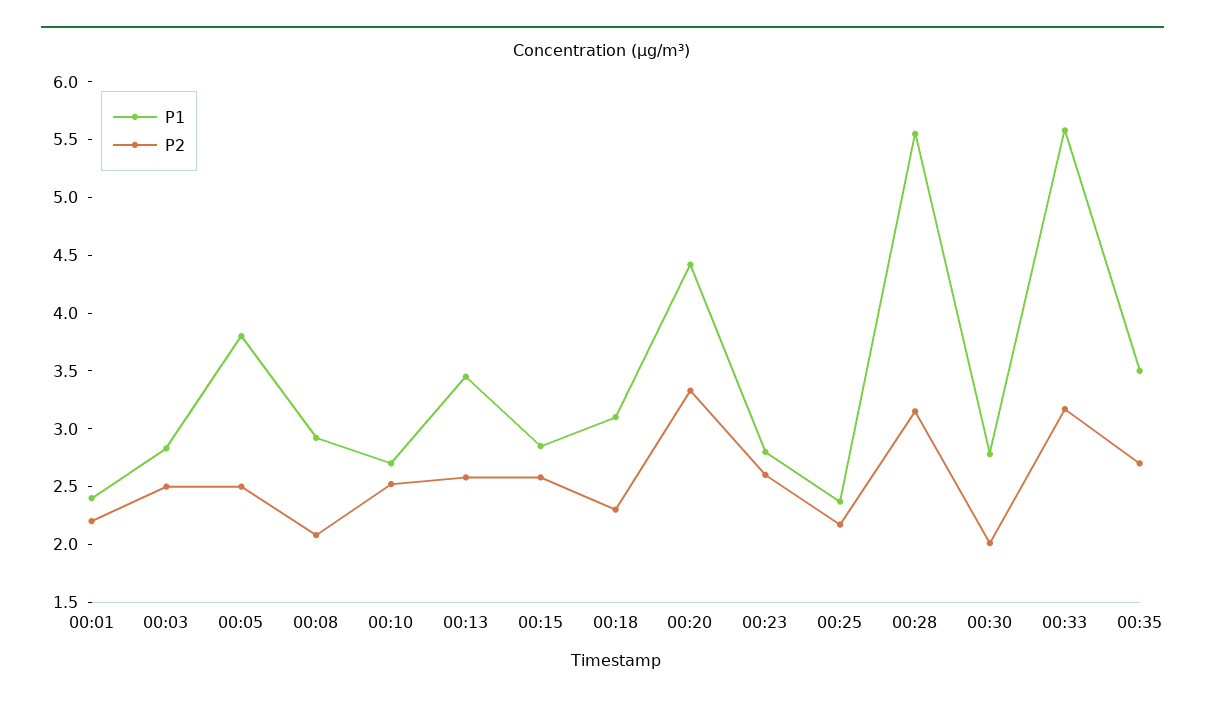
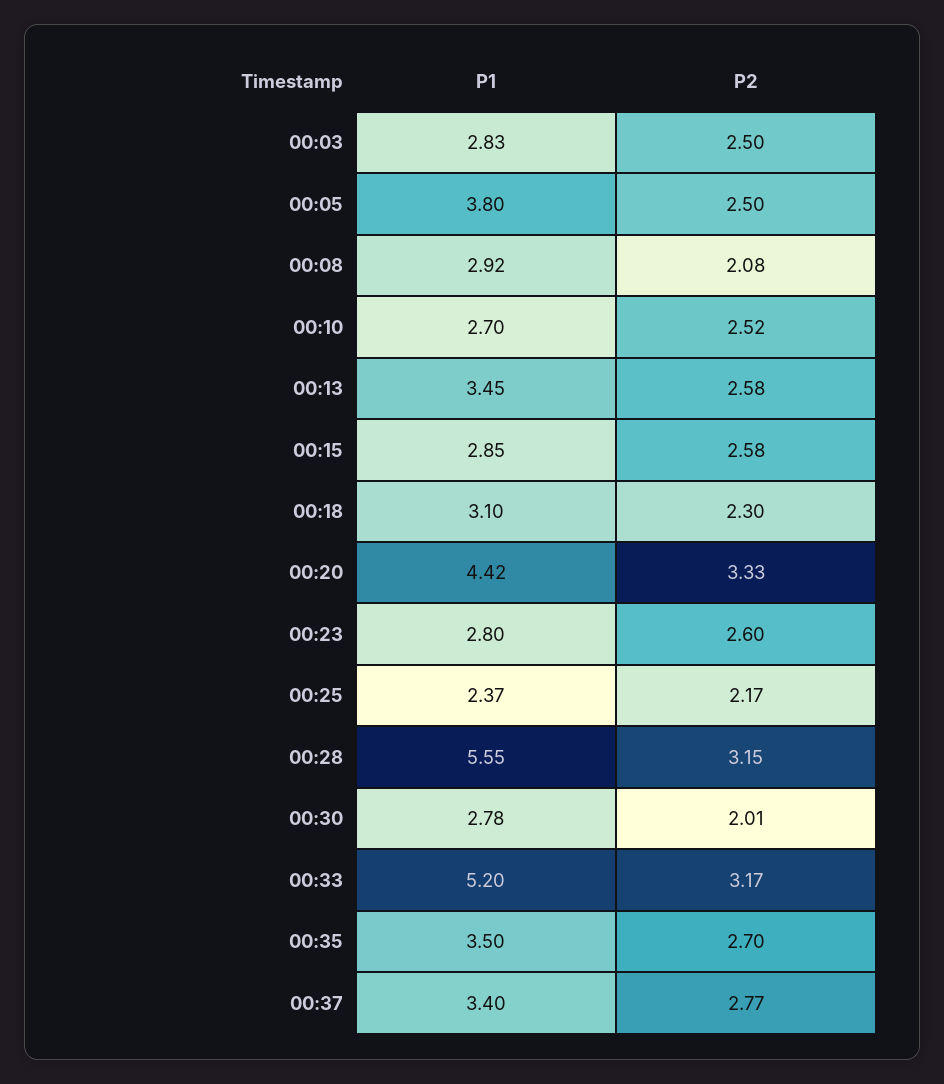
P1, 00:01: 2.4 -> none
P2, 00:01: 2.2 -> none
P1, 00:33: 5.6 -> 5.2
P1, 00:37: none -> 3.4
P2, 00:37: none -> 2.77

